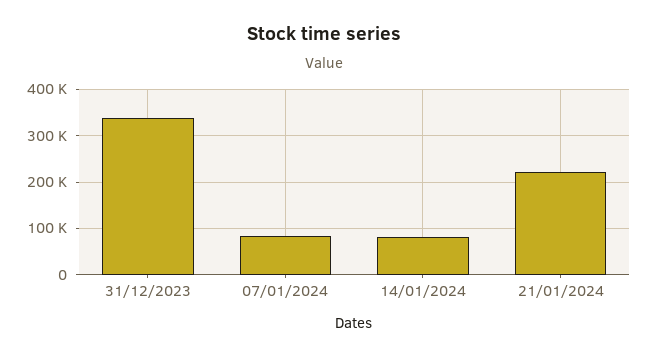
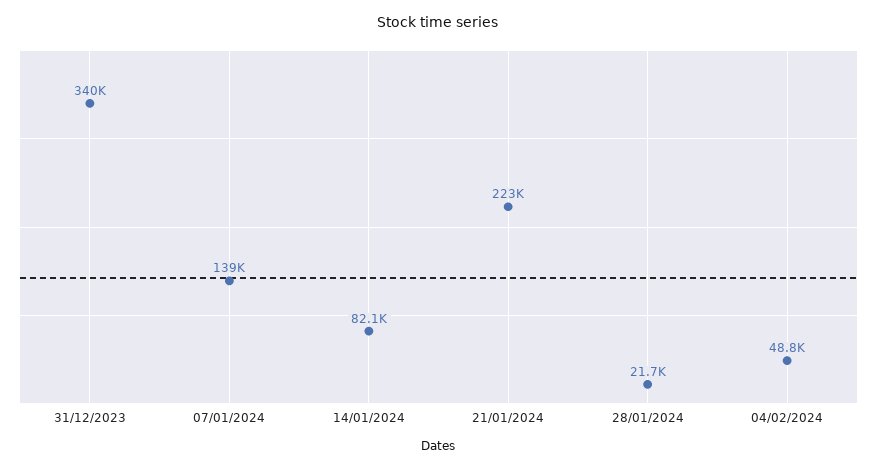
07/01/2024: 80000 -> 139000
28/01/2024: none -> 21700
04/02/2024: none -> 48800

